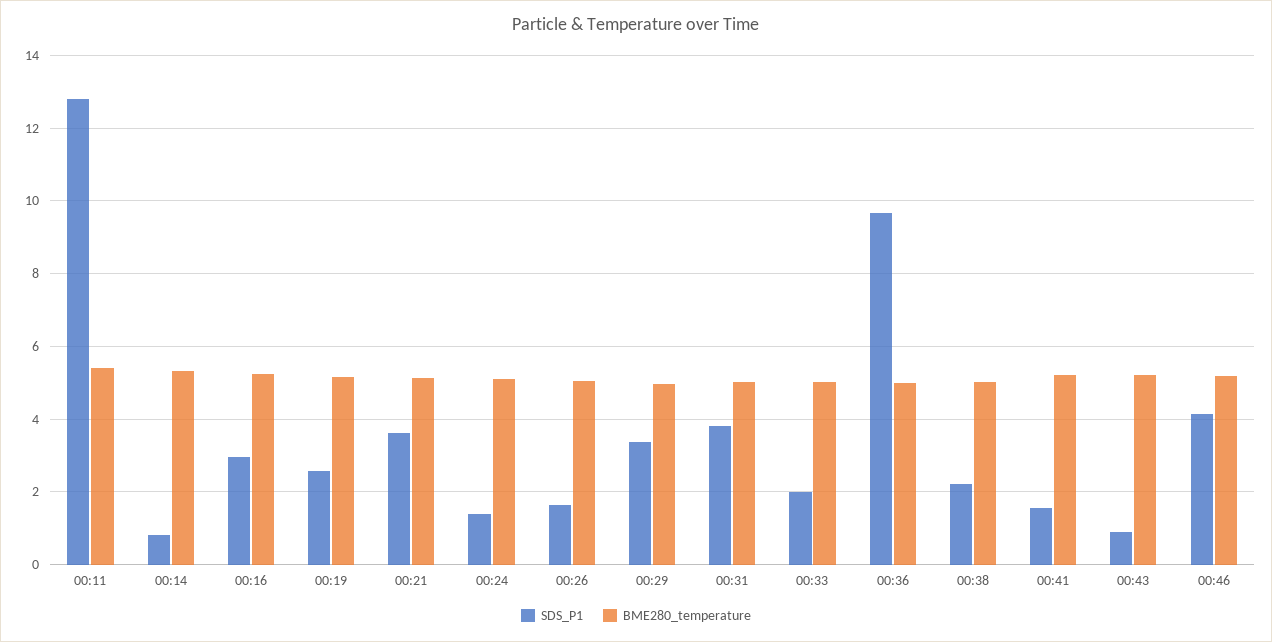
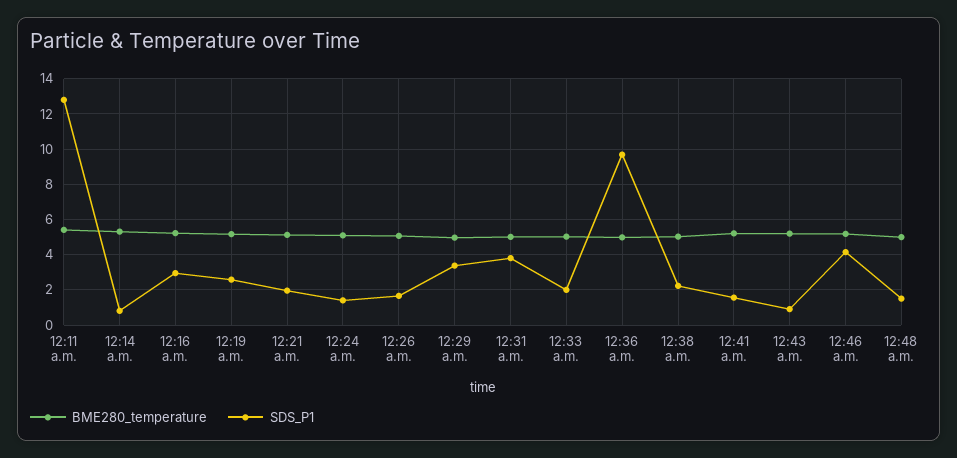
SDS_P1, 00:21: 3.6 -> 2
BME280_temperature, 12:48 a.m.: none -> 5
SDS_P1, 12:48 a.m.: none -> 1.5

